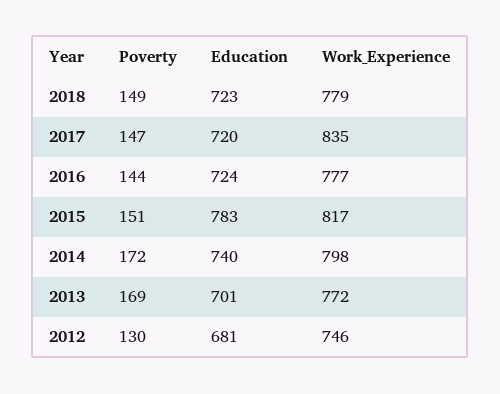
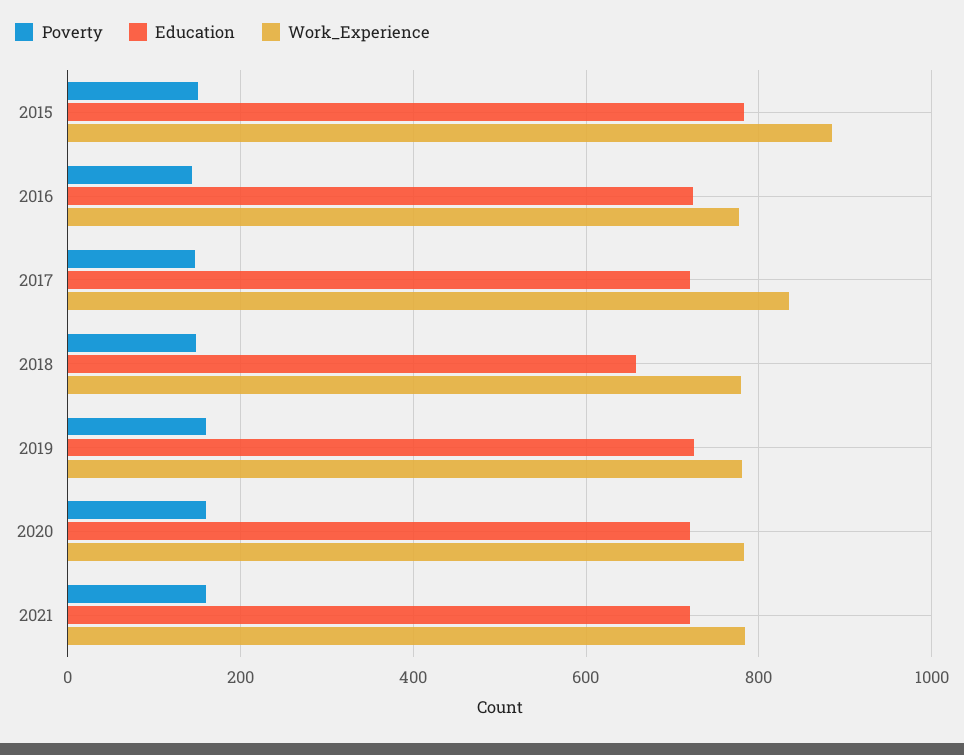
Education, 2018: 723 -> 660
Work_Experience, 2015: 817 -> 880
Poverty, 2014: 172 -> none
Education, 2014: 740 -> none
Work_Experience, 2014: 798 -> none
Poverty, 2013: 169 -> none
Education, 2013: 701 -> none
Work_Experience, 2013: 772 -> none
Poverty, 2012: 130 -> none
Education, 2012: 681 -> none
Work_Experience, 2012: 746 -> none
Poverty, 2019: none -> 160
Education, 2019: none -> 720
Work_Experience, 2019: none -> 780
Poverty, 2020: none -> 160
Education, 2020: none -> 720
Work_Experience, 2020: none -> 780
Poverty, 2021: none -> 160
Education, 2021: none -> 720
Work_Experience, 2021: none -> 780

